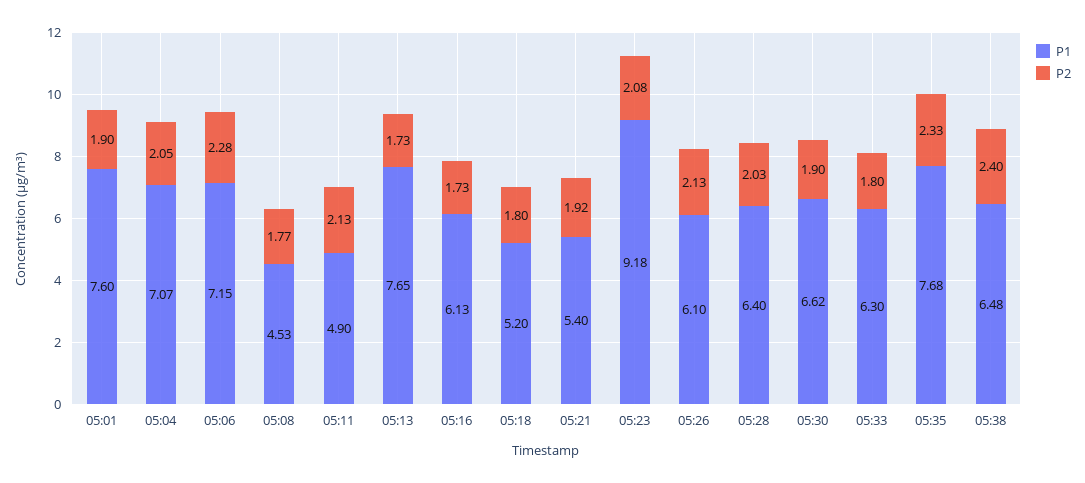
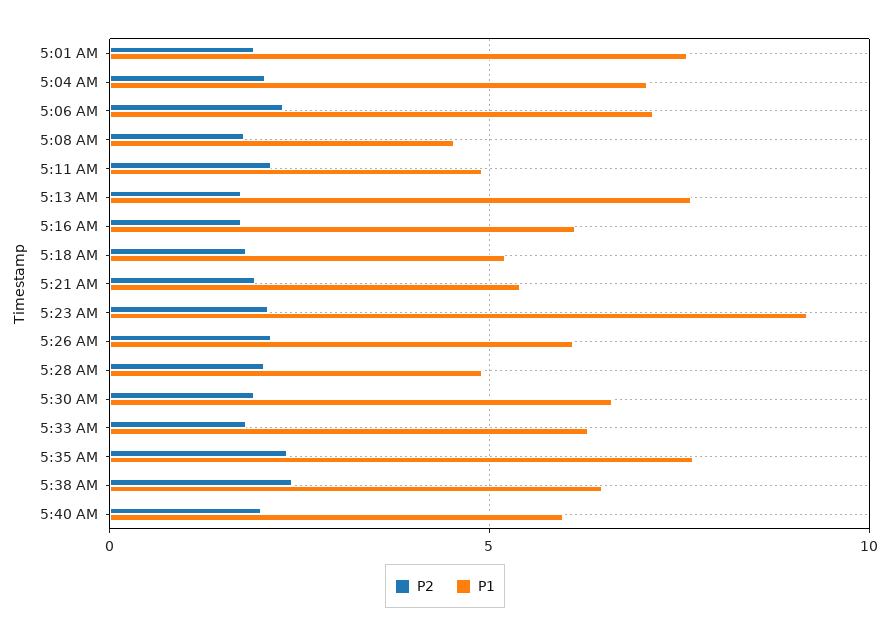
P1, 05:28: 6.4 -> 5
P2, 5:40 AM: none -> 2
P1, 5:40 AM: none -> 6

